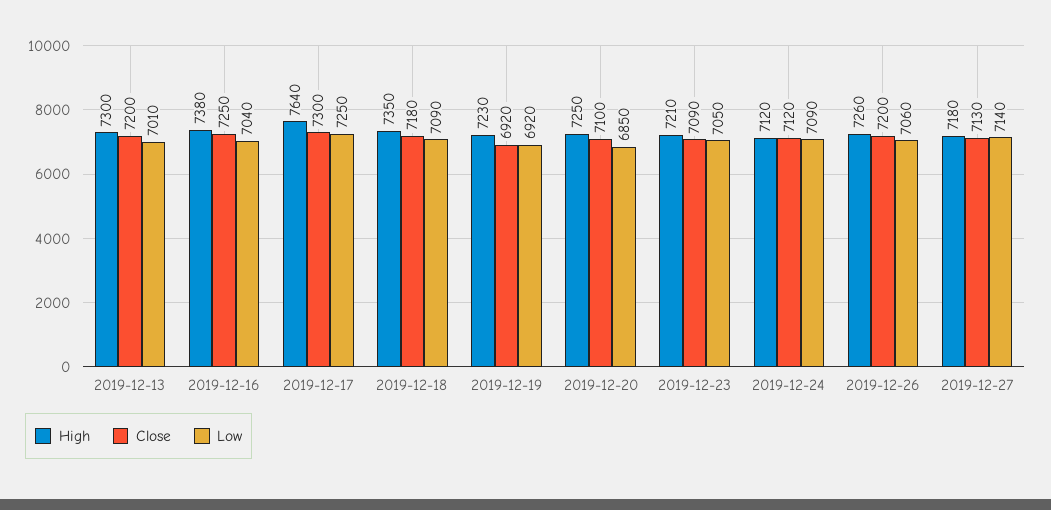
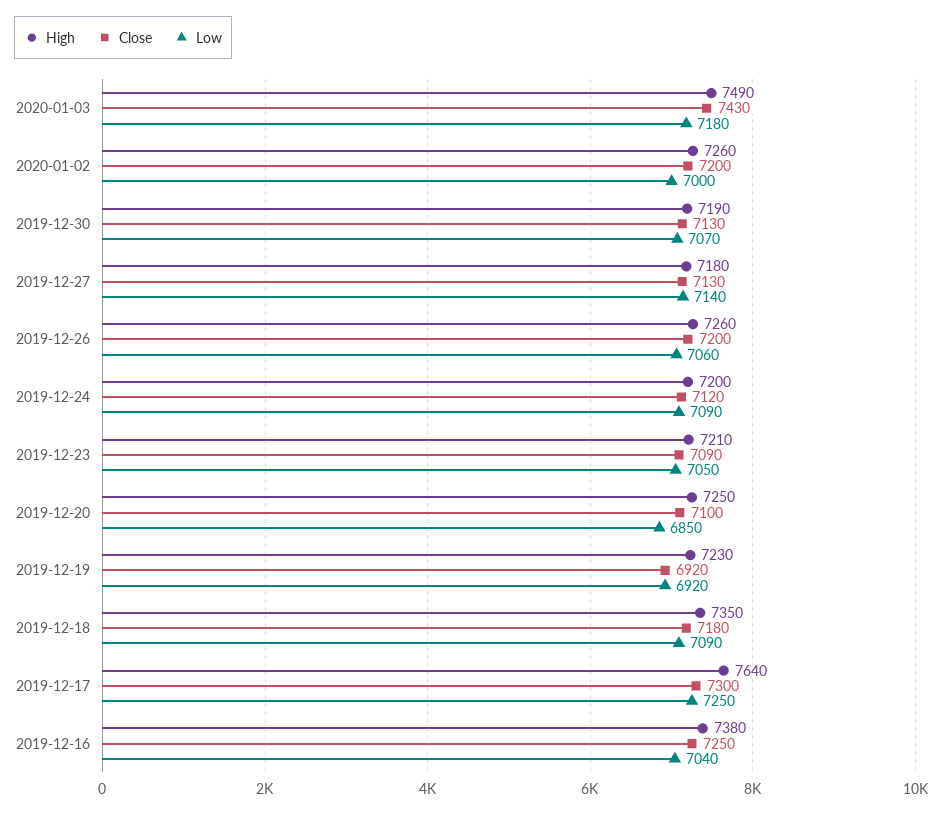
High, 2019-12-13: 7300 -> none
Close, 2019-12-13: 7200 -> none
Low, 2019-12-13: 7010 -> none
High, 2019-12-24: 7120 -> 7200
High, 2020-01-03: none -> 7490
Close, 2020-01-03: none -> 7430
Low, 2020-01-03: none -> 7180
High, 2020-01-02: none -> 7260
Close, 2020-01-02: none -> 7200
Low, 2020-01-02: none -> 7000
High, 2019-12-30: none -> 7190
Close, 2019-12-30: none -> 7130
Low, 2019-12-30: none -> 7070

